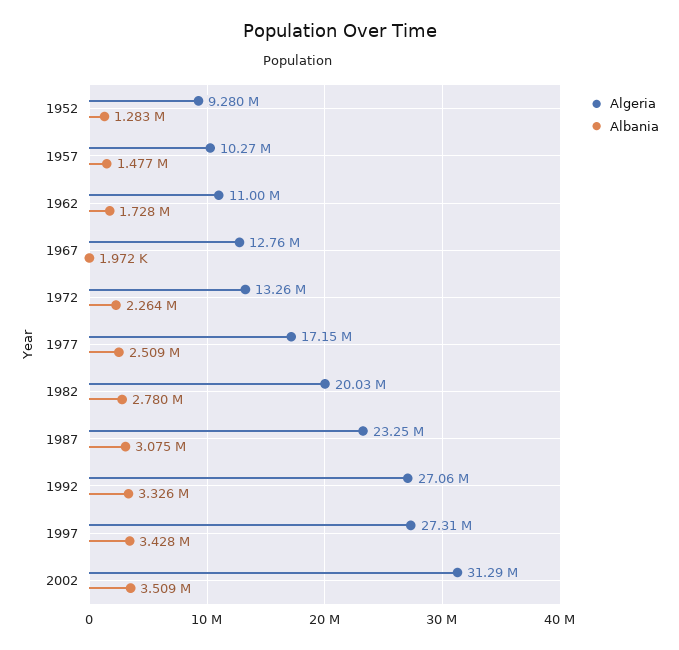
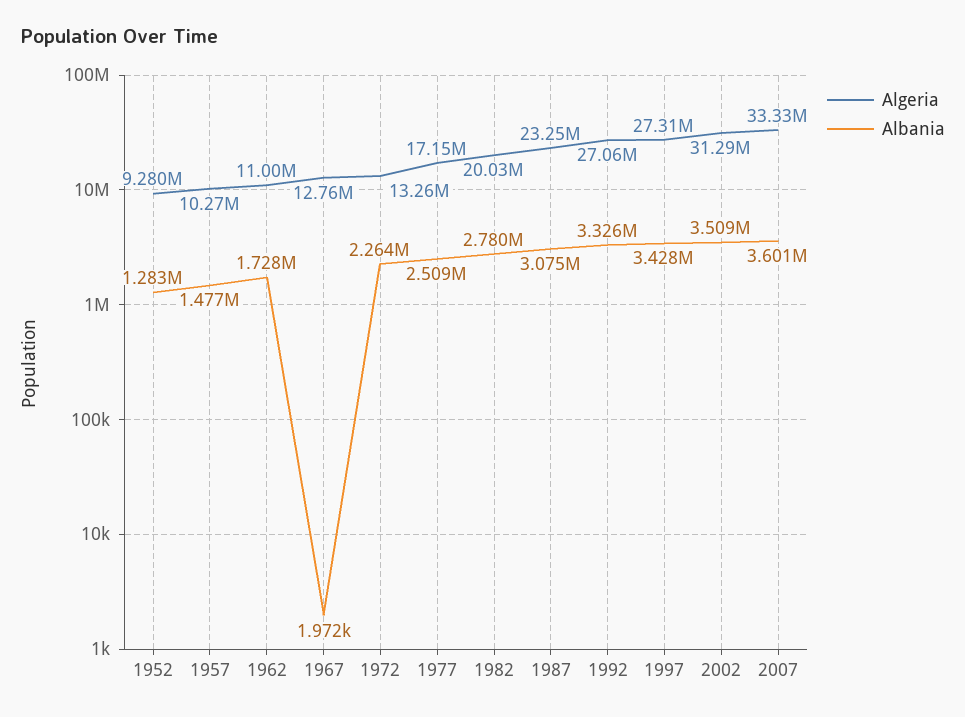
Algeria, 2007: none -> 33330000
Albania, 2007: none -> 3601000

